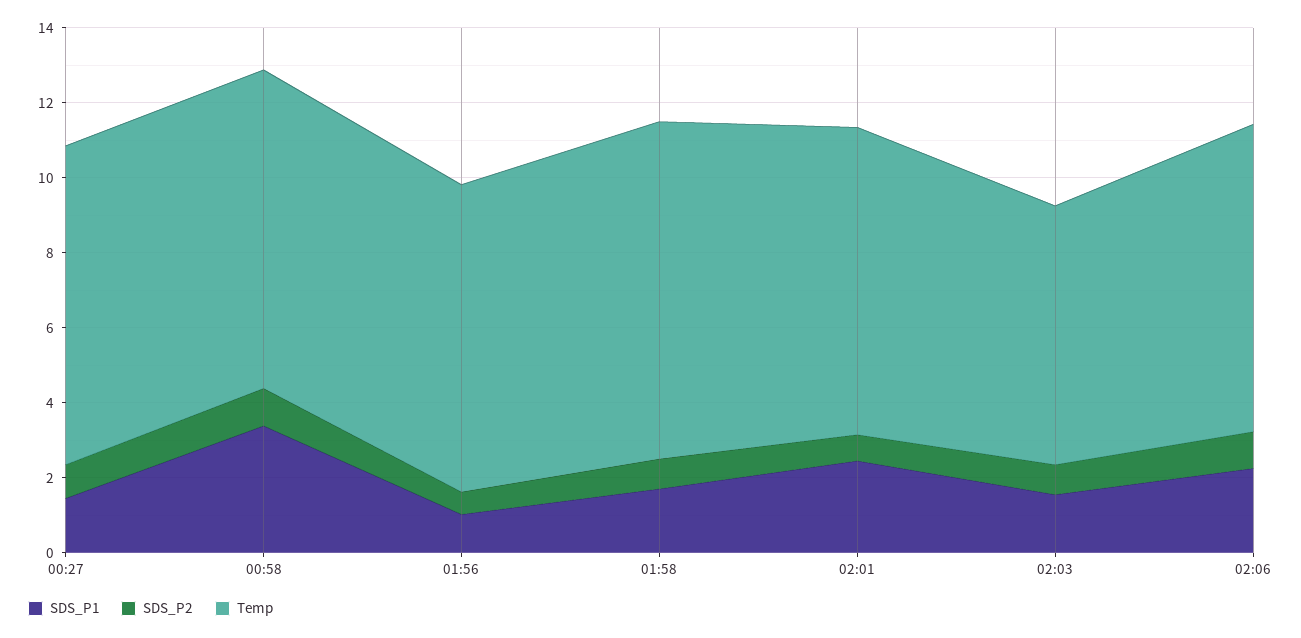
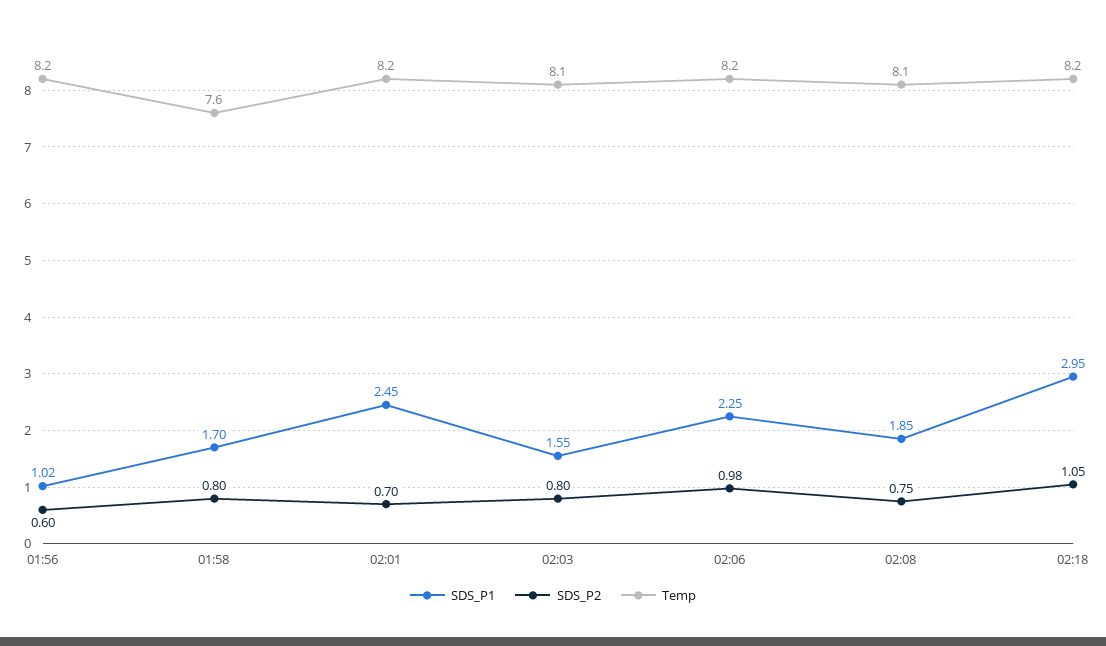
SDS_P1, 00:27: 1.5 -> none
SDS_P2, 00:27: 1 -> none
Temp, 00:27: 8.5 -> none
SDS_P1, 00:58: 3.5 -> none
SDS_P2, 00:58: 1 -> none
Temp, 00:58: 8.5 -> none
Temp, 01:58: 9 -> 7.6
Temp, 02:03: 7 -> 8.1
SDS_P1, 02:08: none -> 1.85
SDS_P2, 02:08: none -> 0.75
Temp, 02:08: none -> 8.1
SDS_P1, 02:18: none -> 2.95
SDS_P2, 02:18: none -> 1.05
Temp, 02:18: none -> 8.2

